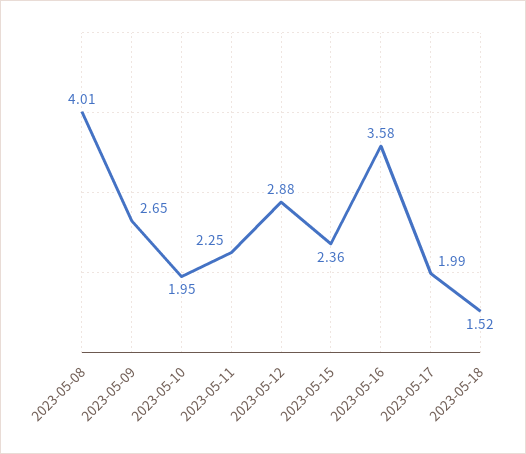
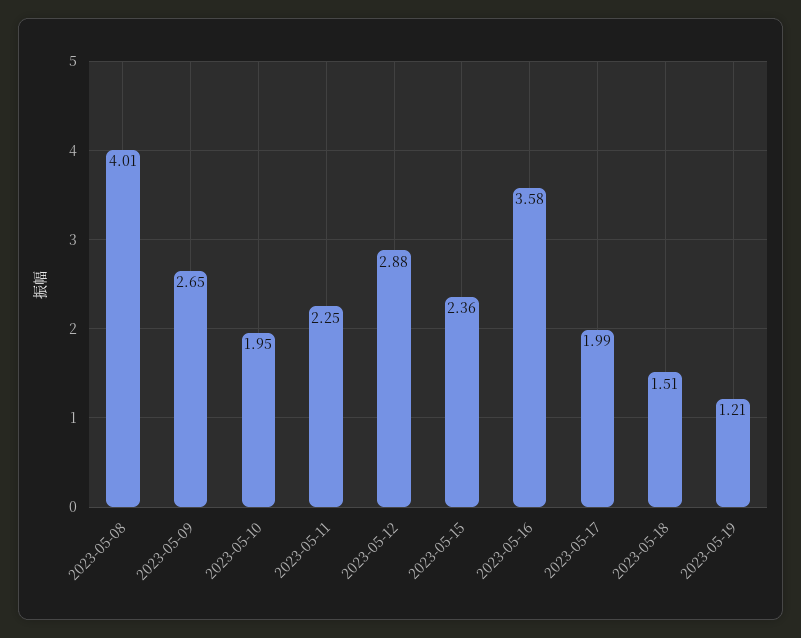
2023-05-18: 1.52 -> 1.51
2023-05-19: none -> 1.21

